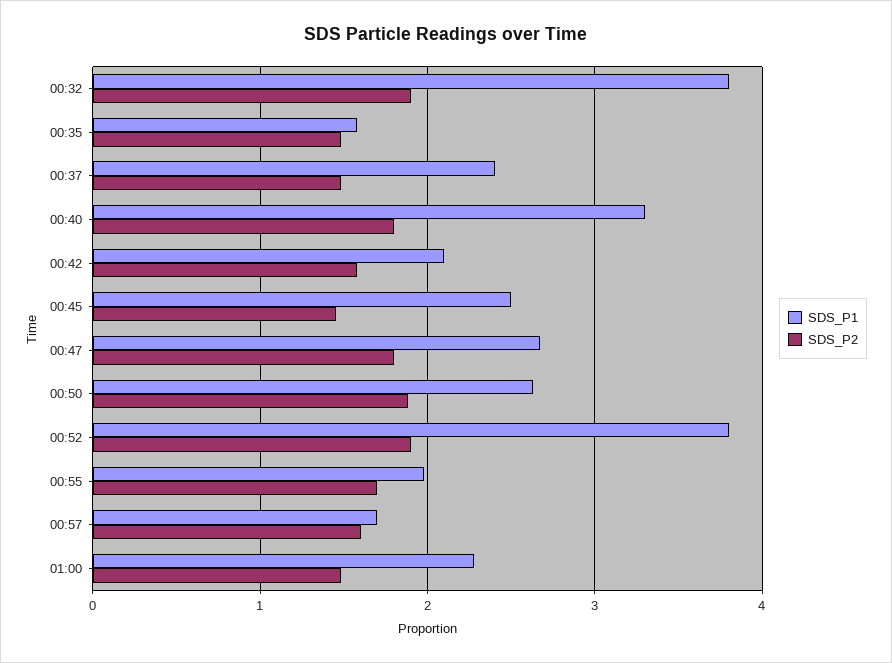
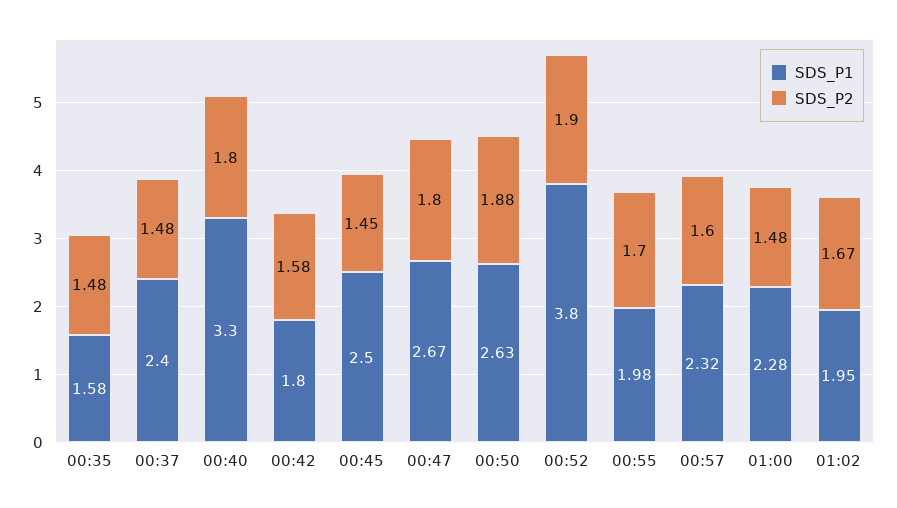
SDS_P1, 00:32: 3.8 -> none
SDS_P2, 00:32: 1.9 -> none
SDS_P1, 00:42: 2.1 -> 1.8
SDS_P1, 00:57: 1.7 -> 2.32
SDS_P1, 01:02: none -> 1.95
SDS_P2, 01:02: none -> 1.67

